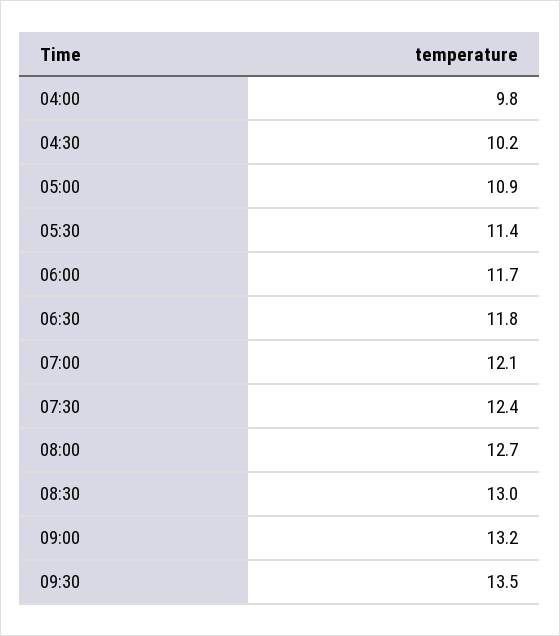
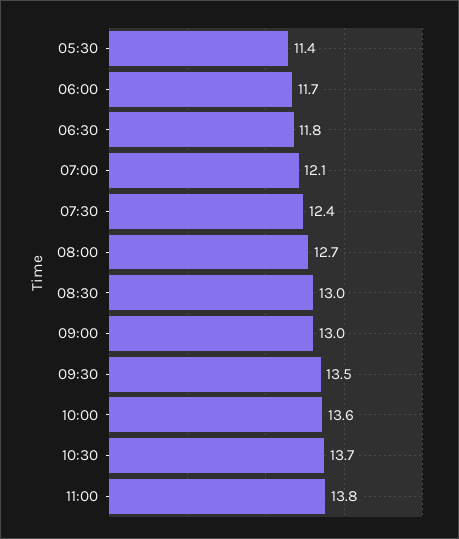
04:00: 9.8 -> none
04:30: 10.2 -> none
05:00: 10.9 -> none
09:00: 13.2 -> 13
10:00: none -> 13.6
10:30: none -> 13.7
11:00: none -> 13.8

